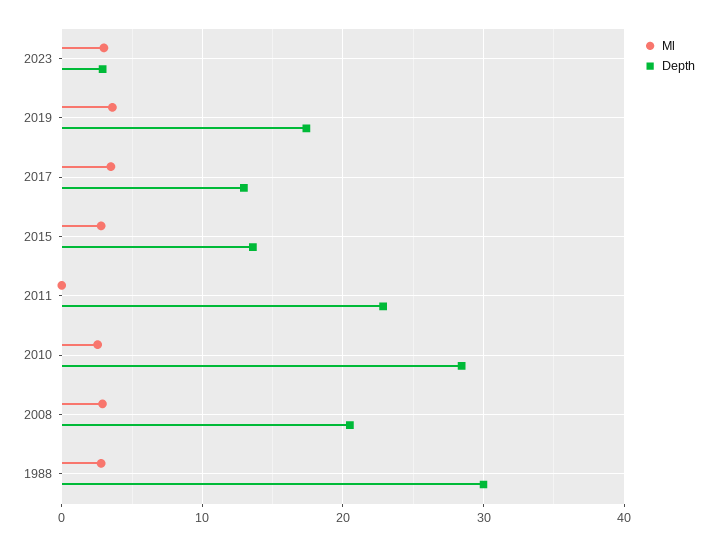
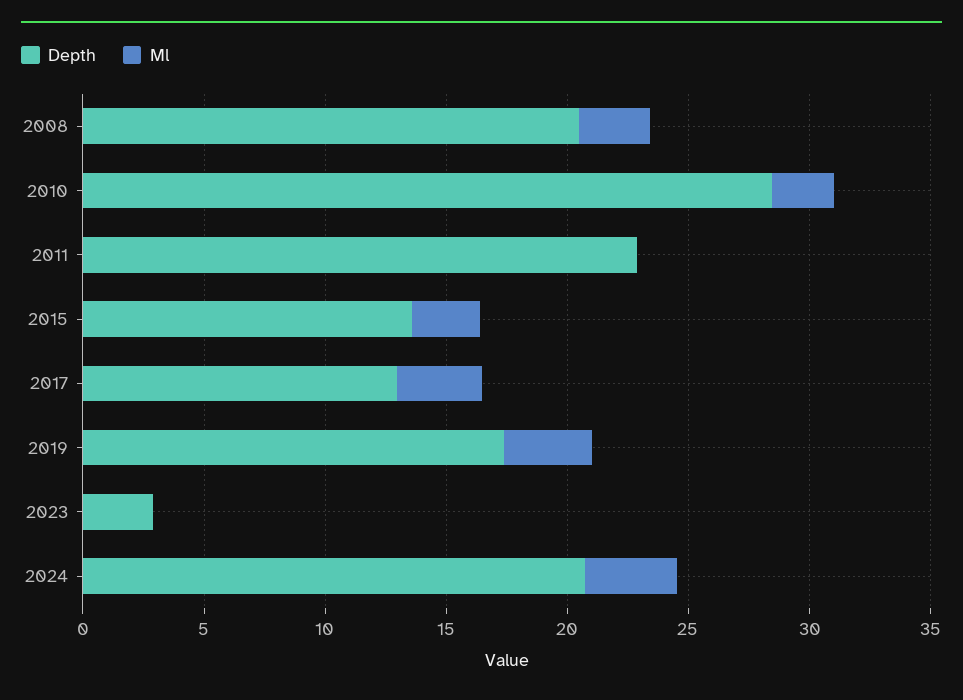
Ml, 2023: 3 -> 0
Ml, 1988: 3 -> none
Depth, 1988: 30 -> none
Depth, 2024: none -> 21
Ml, 2024: none -> 4

